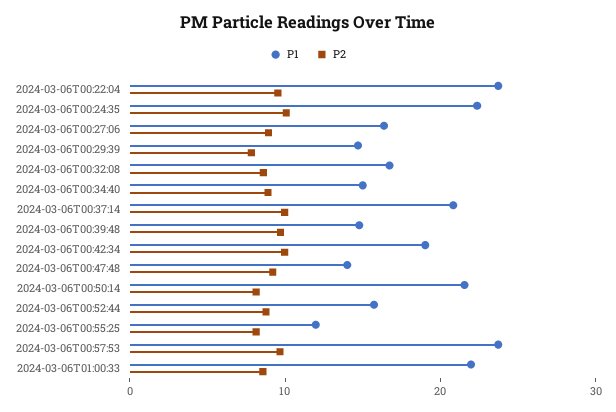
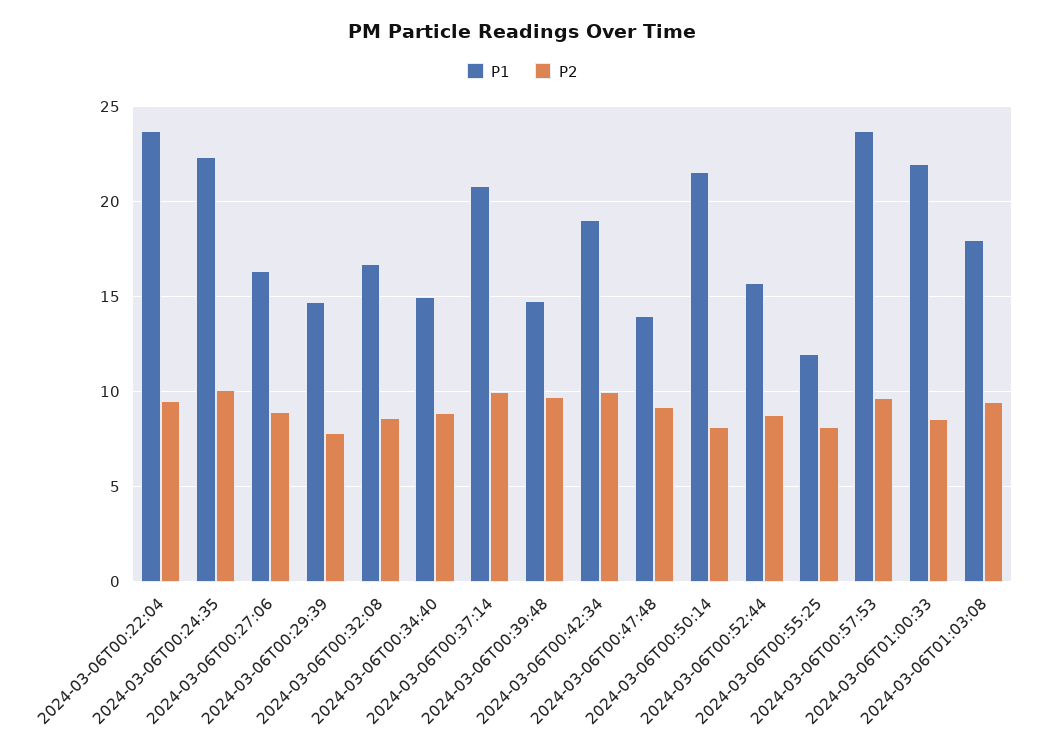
P1, 2024-03-06T01:03:08: none -> 18
P2, 2024-03-06T01:03:08: none -> 9.5

